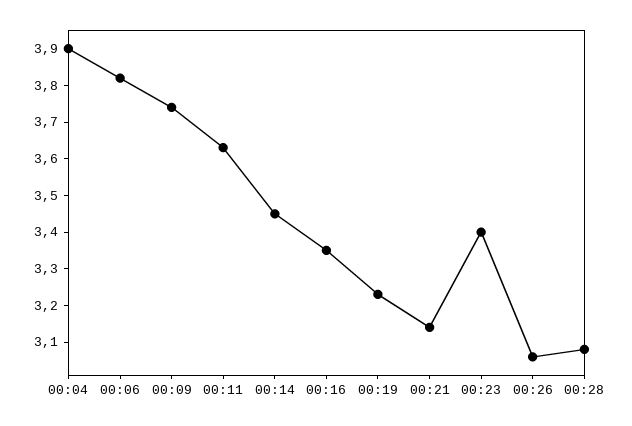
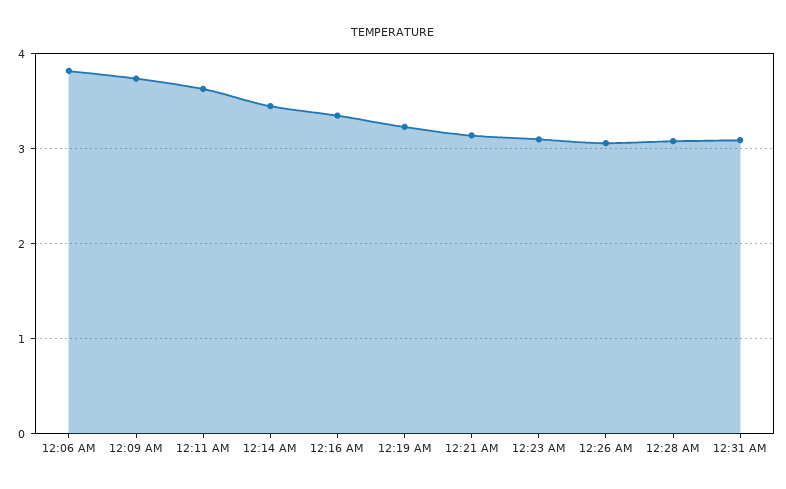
00:04: 3.9 -> none
00:23: 3.4 -> 3.1
12:31 AM: none -> 3.1

